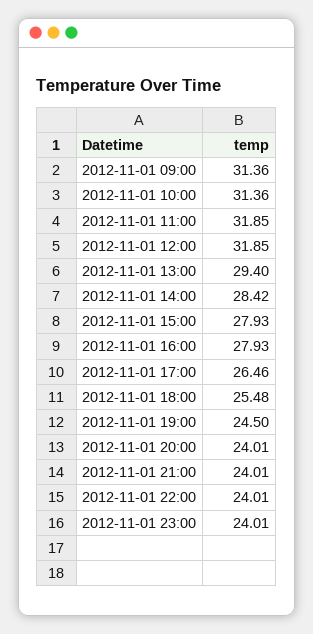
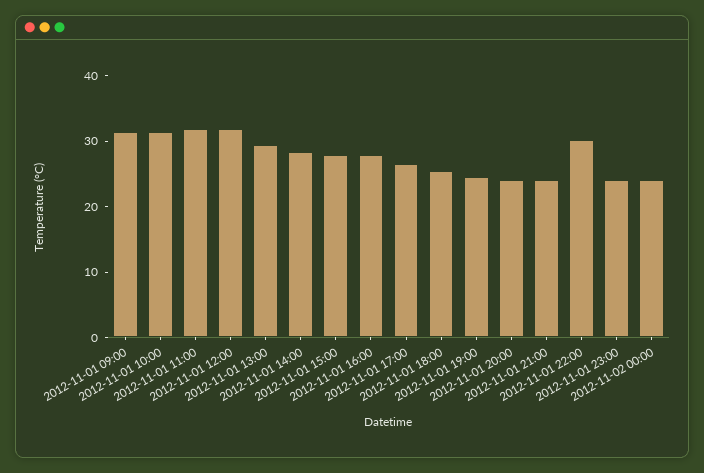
2012-11-01 22:00: 24.01 -> 30
2012-11-02 00:00: none -> 24

